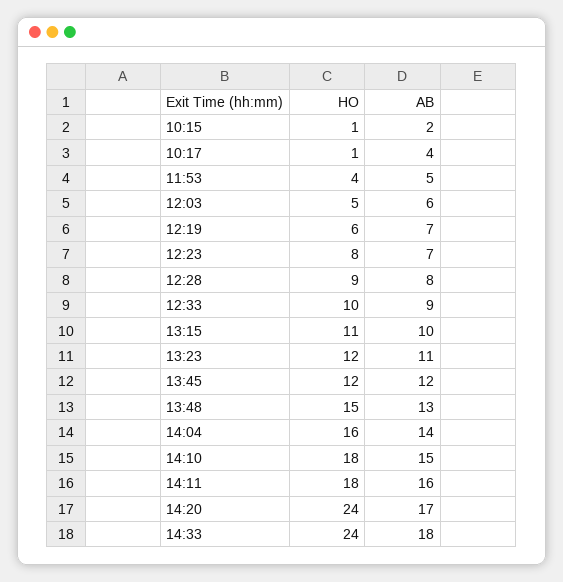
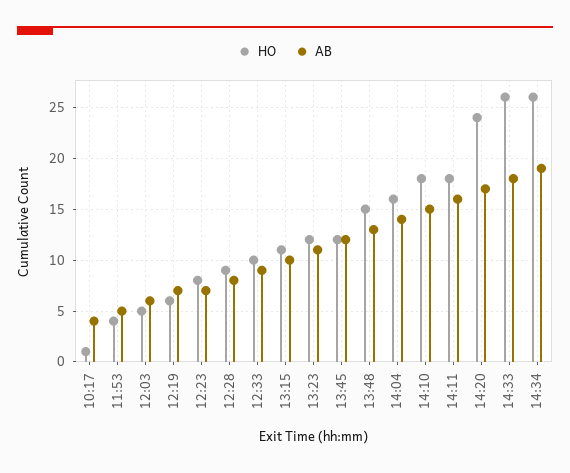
HO, 10:15: 1 -> none
AB, 10:15: 2 -> none
HO, 14:33: 24 -> 26
HO, 14:34: none -> 26
AB, 14:34: none -> 19

